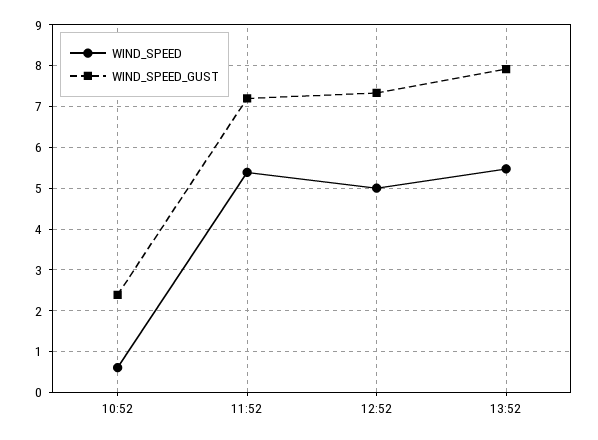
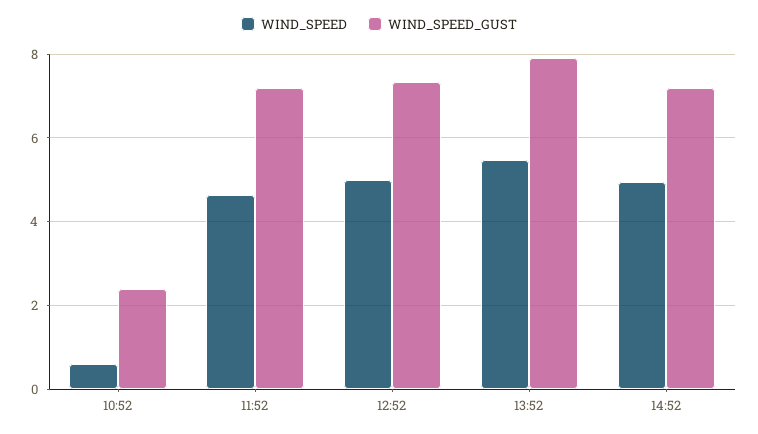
WIND_SPEED, 11:52: 5.4 -> 4.6
WIND_SPEED, 14:52: none -> 5
WIND_SPEED_GUST, 14:52: none -> 7.2

